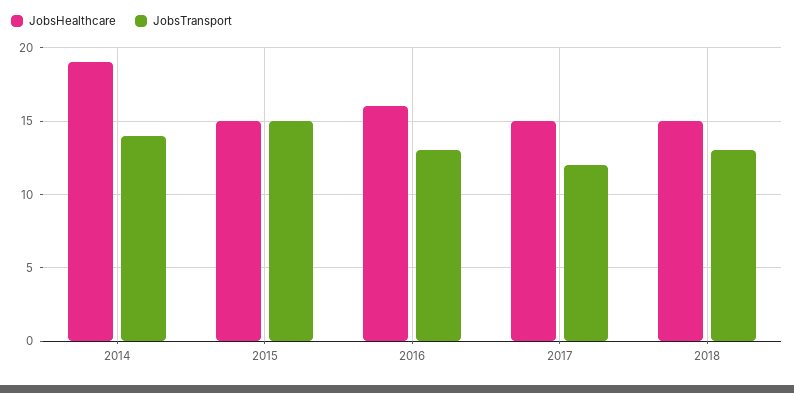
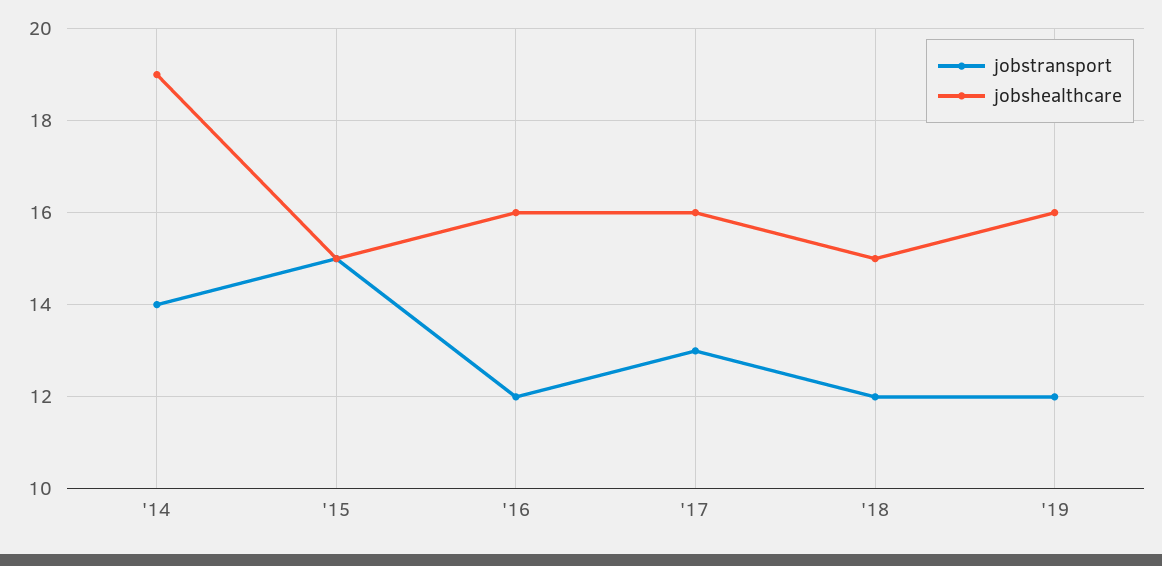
JobsTransport, 2016: 13 -> 12
JobsHealthcare, 2017: 15 -> 16
JobsTransport, 2017: 12 -> 13
JobsTransport, 2018: 13 -> 12
JobsTransport, '19: none -> 12
JobsHealthcare, '19: none -> 16

